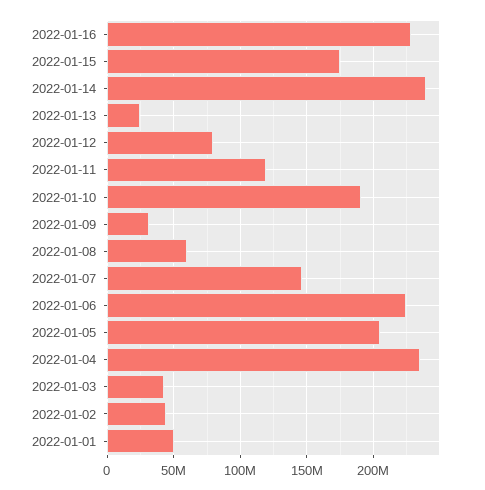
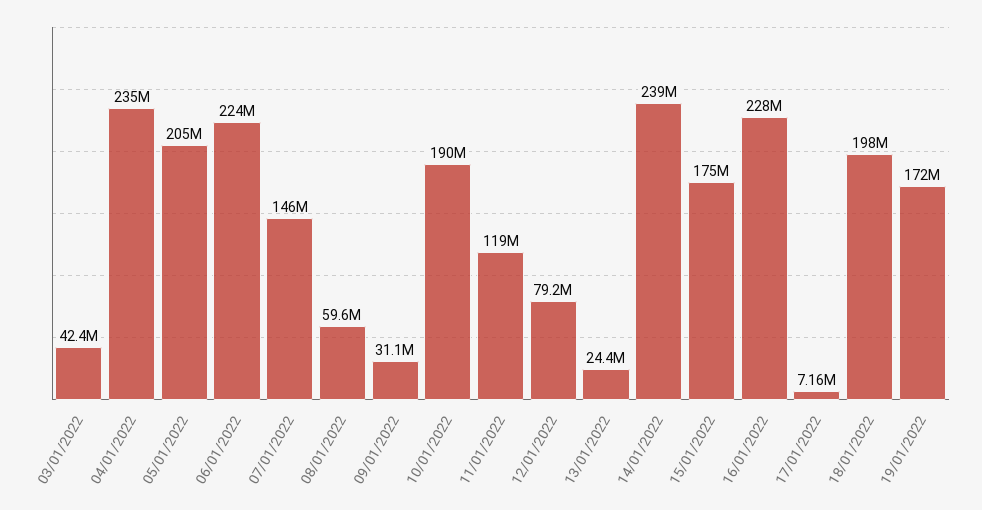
2022-01-02: 45000000 -> none
2022-01-01: 50000000 -> none
17/01/2022: none -> 7160000
18/01/2022: none -> 198000000
19/01/2022: none -> 172000000

